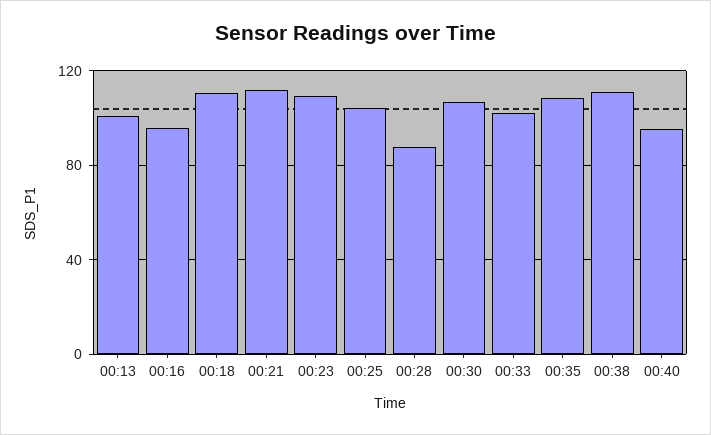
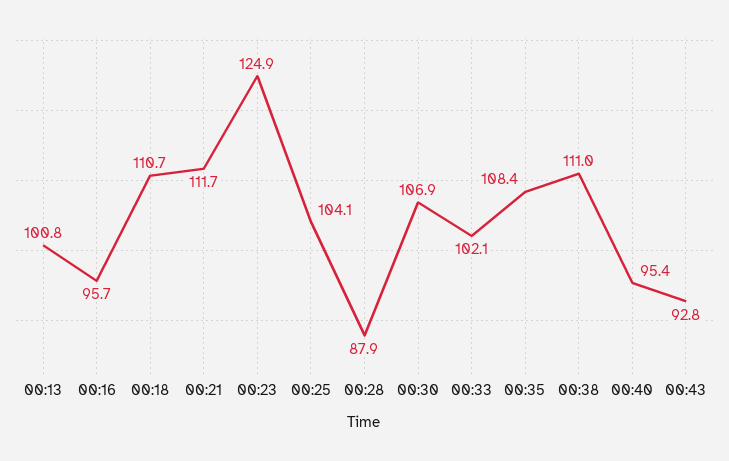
00:23: 110 -> 124.9
00:43: none -> 92.8

